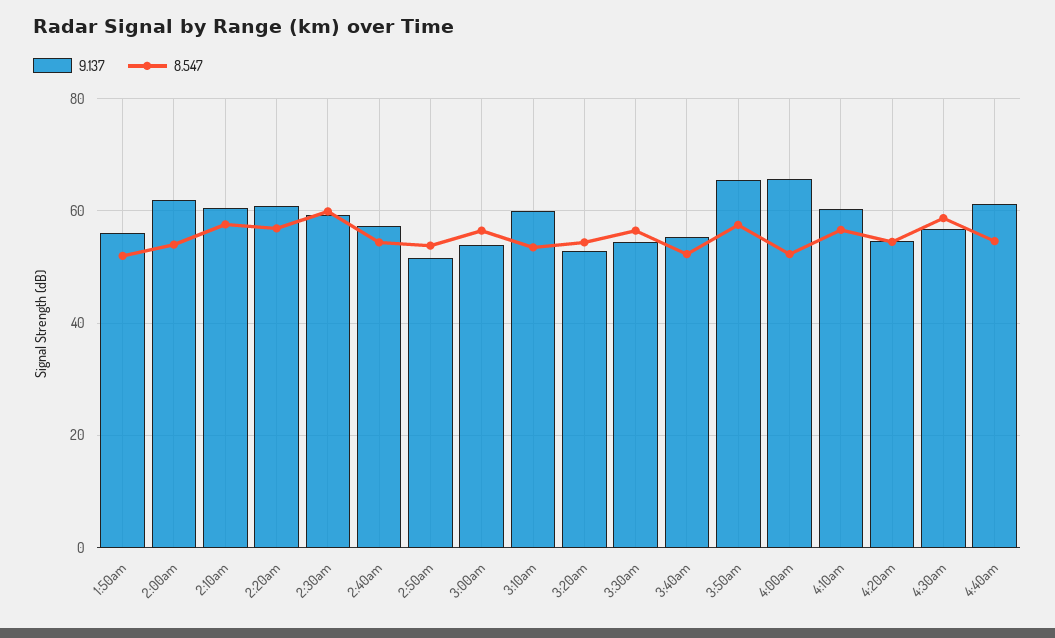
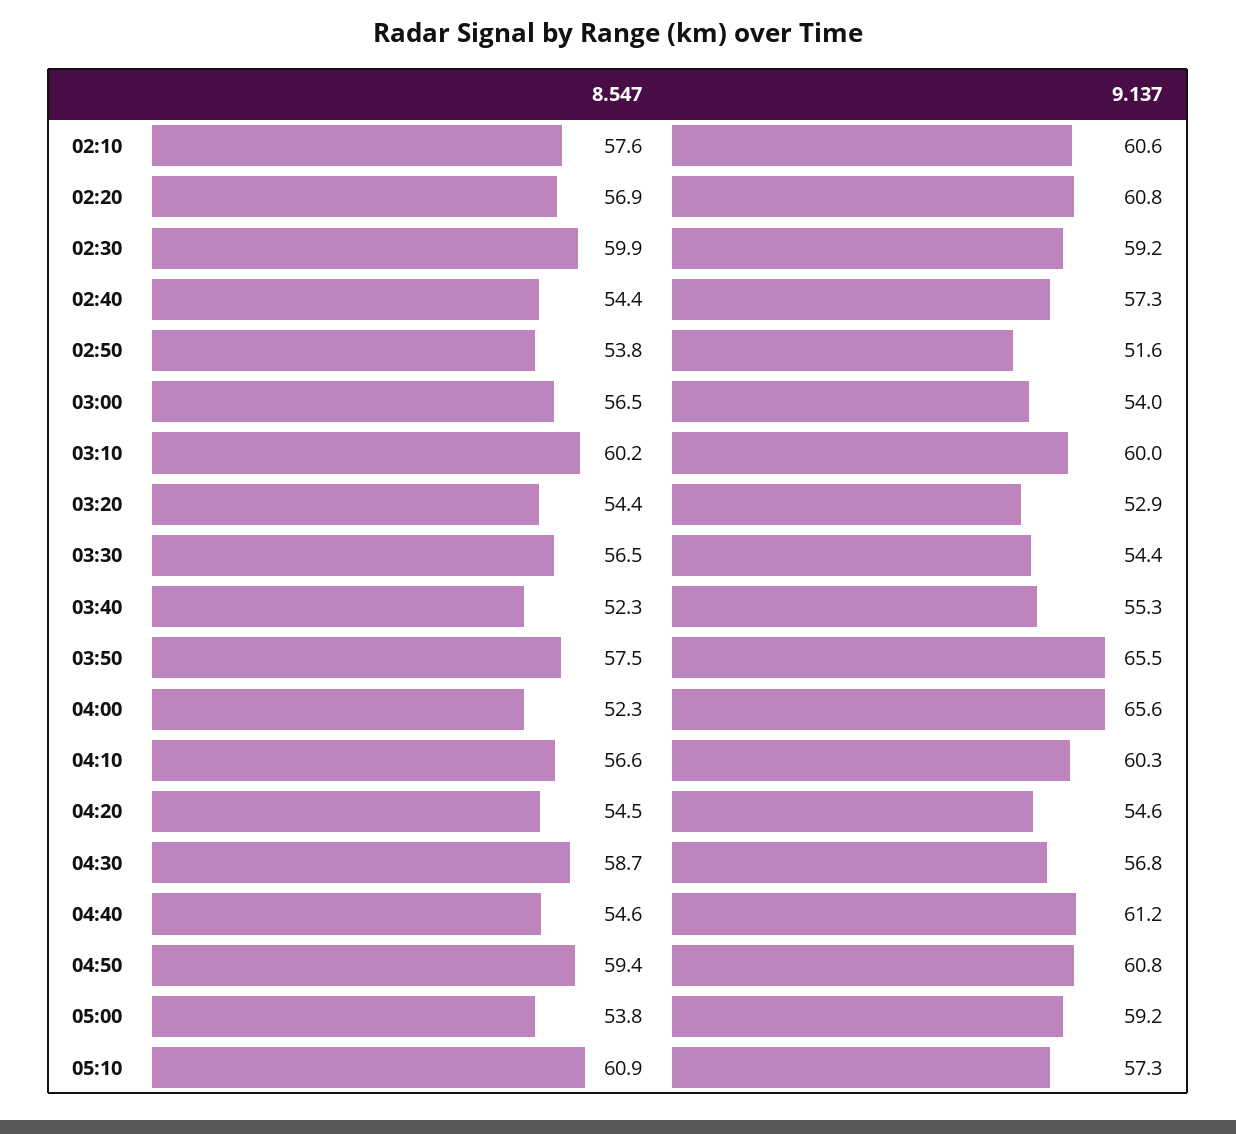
9.137, 1:50am: 56 -> none
8.547, 1:50am: 52 -> none
9.137, 2:00am: 62 -> none
8.547, 2:00am: 54 -> none
8.547, 3:10am: 54 -> 60.2
8.547, 04:50: none -> 59.4
9.137, 04:50: none -> 60.8
8.547, 05:00: none -> 53.8
9.137, 05:00: none -> 59.2
8.547, 05:10: none -> 60.9
9.137, 05:10: none -> 57.3

